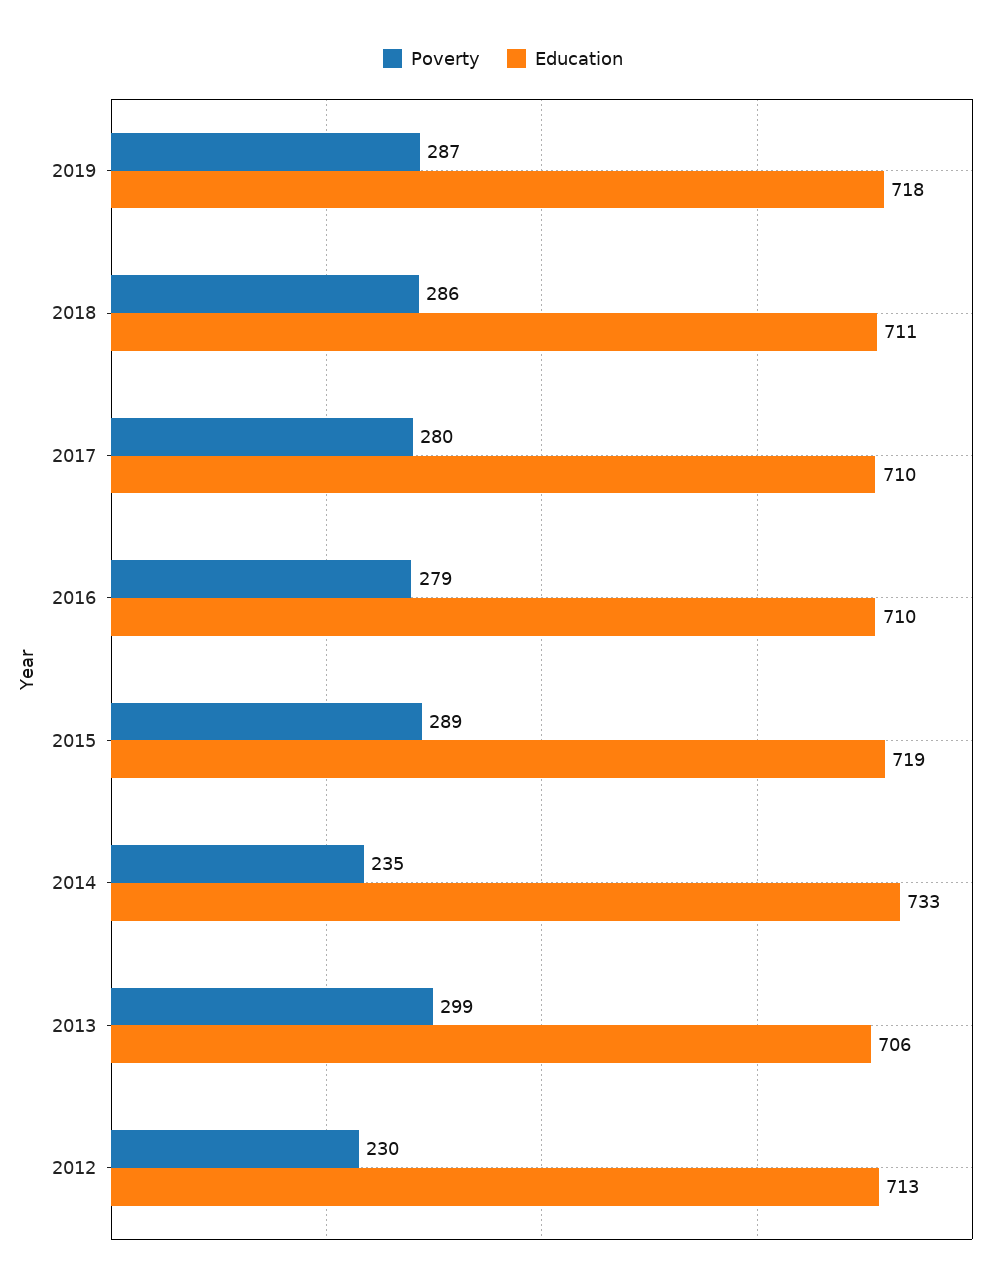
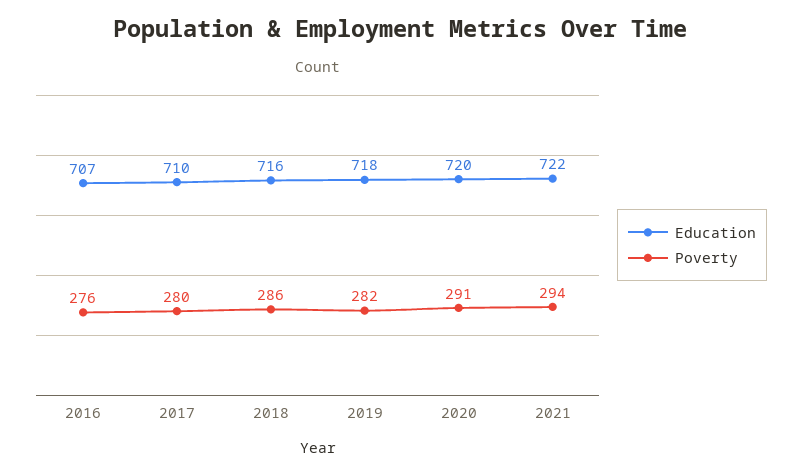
Poverty, 2019: 287 -> 282
Education, 2018: 711 -> 716
Poverty, 2016: 279 -> 276
Education, 2016: 710 -> 707
Poverty, 2015: 289 -> none
Education, 2015: 719 -> none
Poverty, 2014: 235 -> none
Education, 2014: 733 -> none
Poverty, 2013: 299 -> none
Education, 2013: 706 -> none
Poverty, 2012: 230 -> none
Education, 2012: 713 -> none
Education, 2020: none -> 720
Poverty, 2020: none -> 291
Education, 2021: none -> 722
Poverty, 2021: none -> 294

